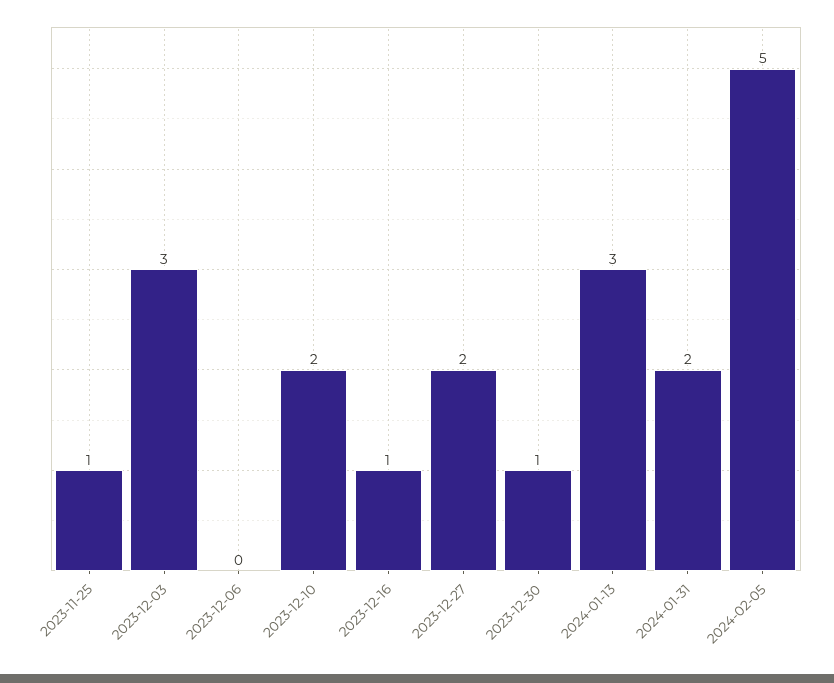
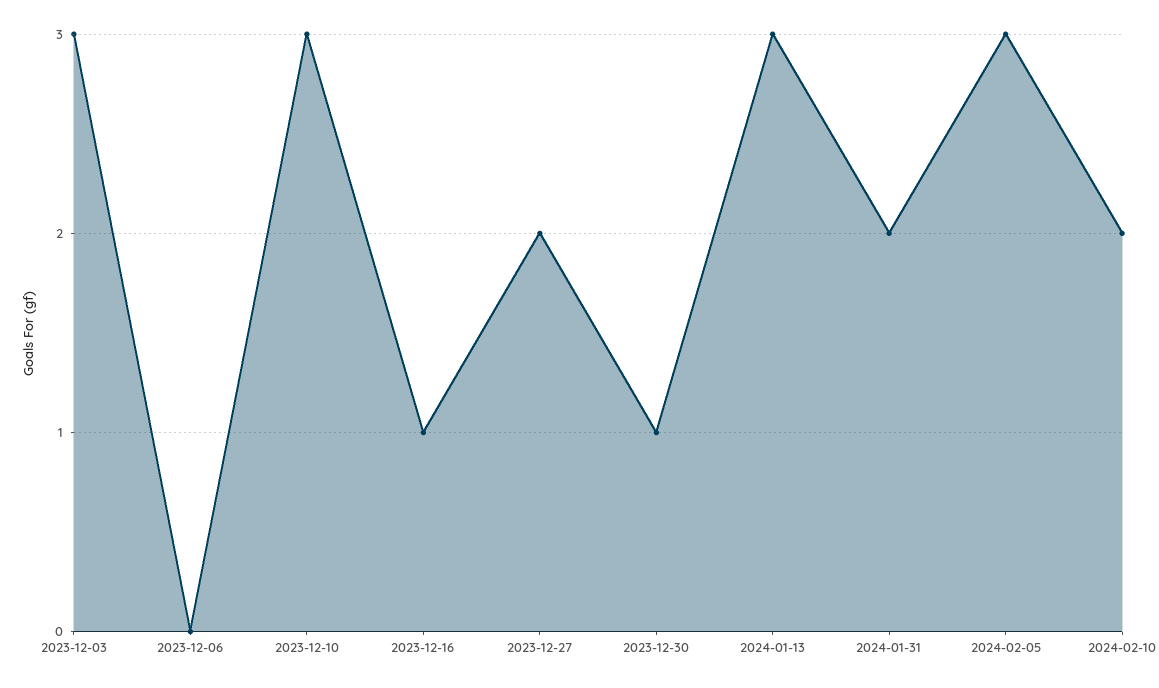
2023-11-25: 1 -> none
2023-12-10: 2 -> 3
2024-02-05: 5 -> 3
2024-02-10: none -> 2

